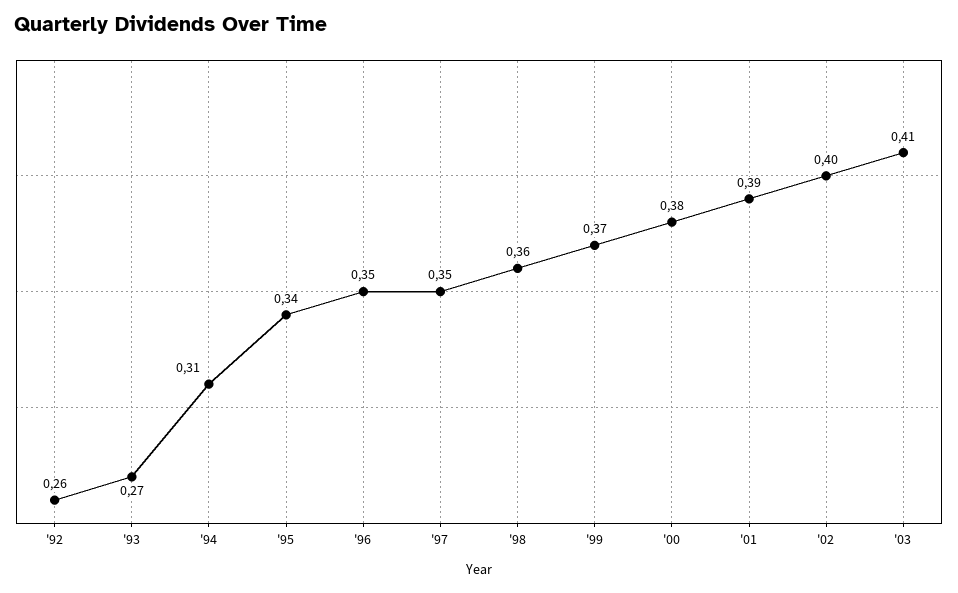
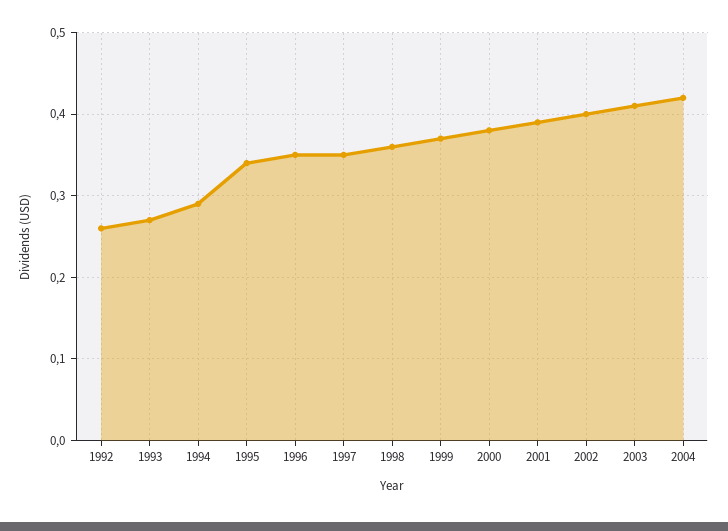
'94: 0.31 -> 0.29
2004: none -> 0.42

